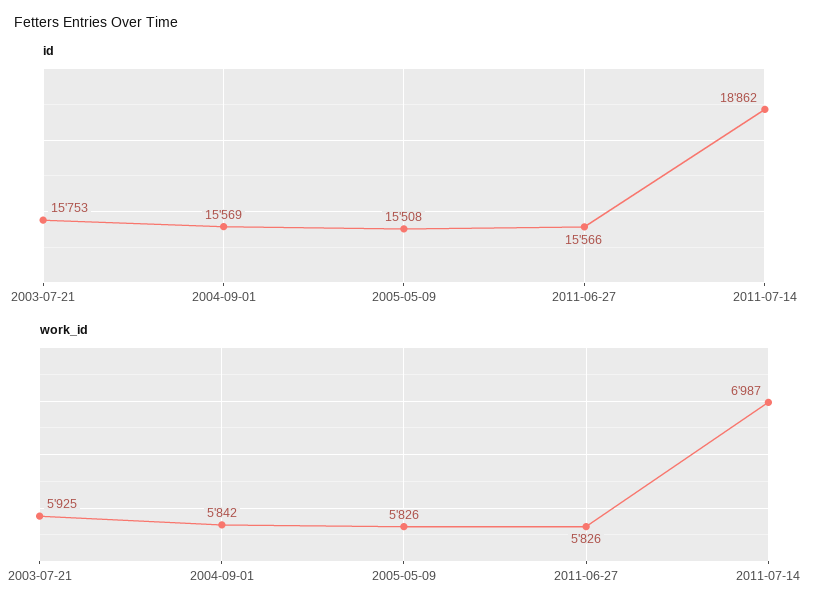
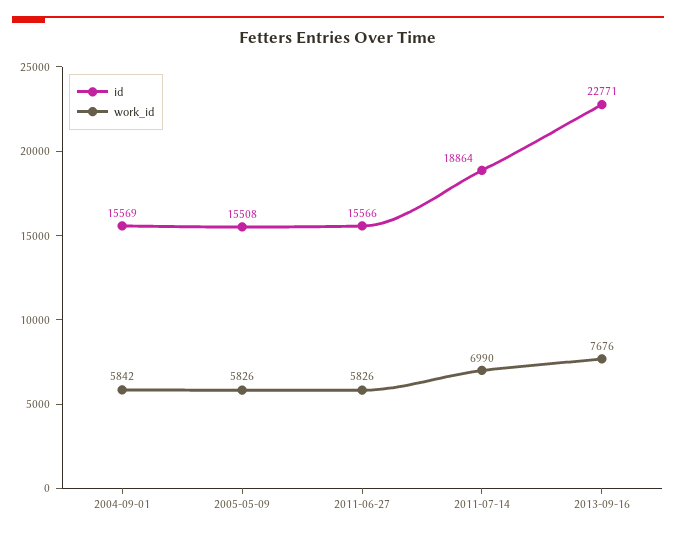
id, 2003-07-21: 15753 -> none
id, 2011-07-14: 18862 -> 18864
work_id, 2003-07-21: 5925 -> none
work_id, 2011-07-14: 6987 -> 6990
id, 2013-09-16: none -> 22771
work_id, 2013-09-16: none -> 7676

